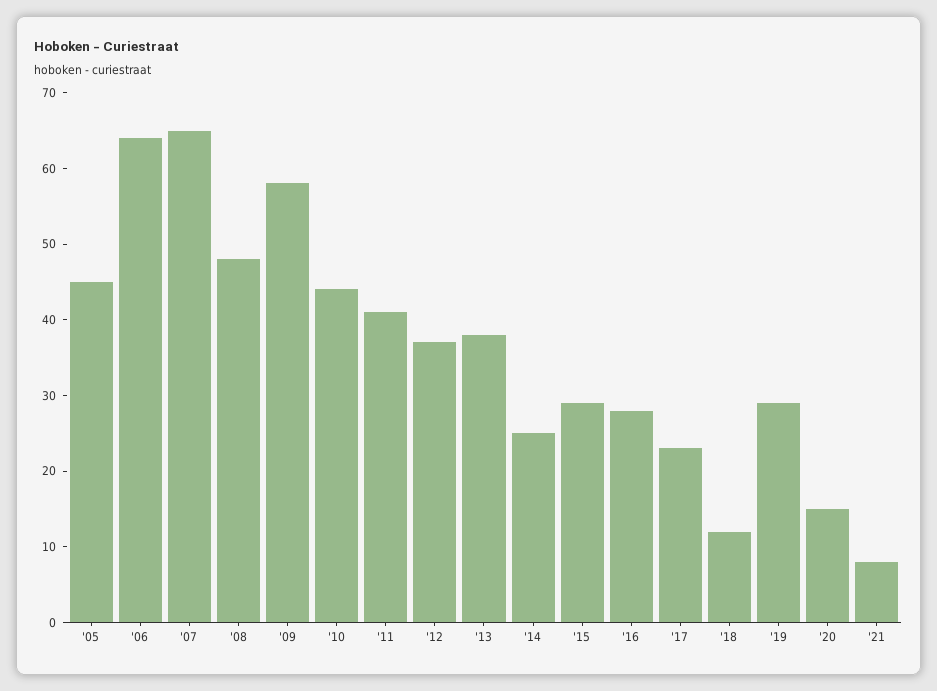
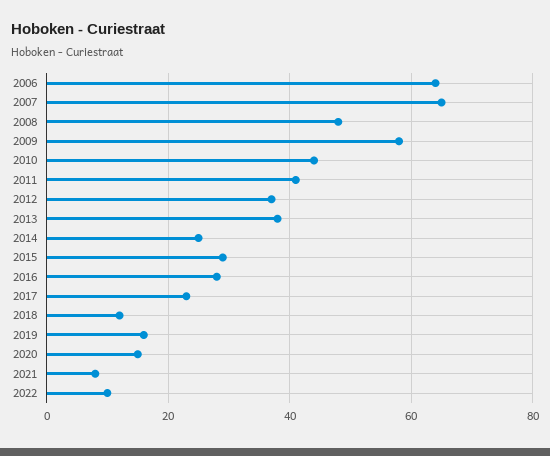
'05: 45 -> none
'19: 30 -> 15
2022: none -> 10

